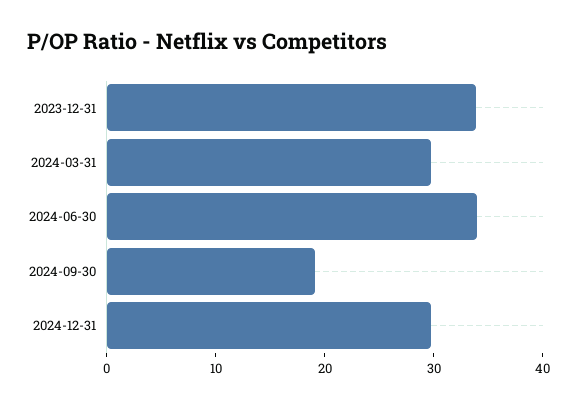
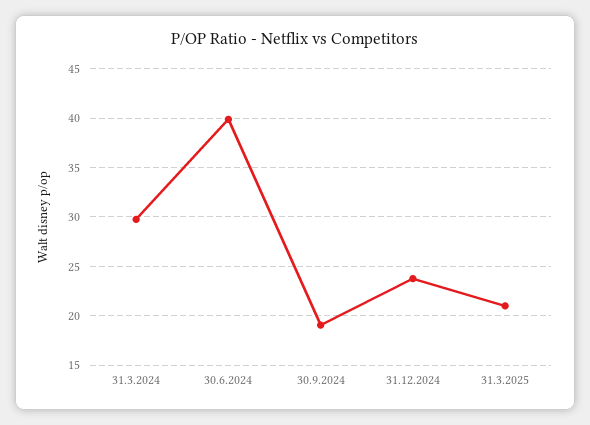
2023-12-31: 34 -> none
2024-06-30: 34 -> 40
2024-12-31: 30 -> 24
31.3.2025: none -> 21

